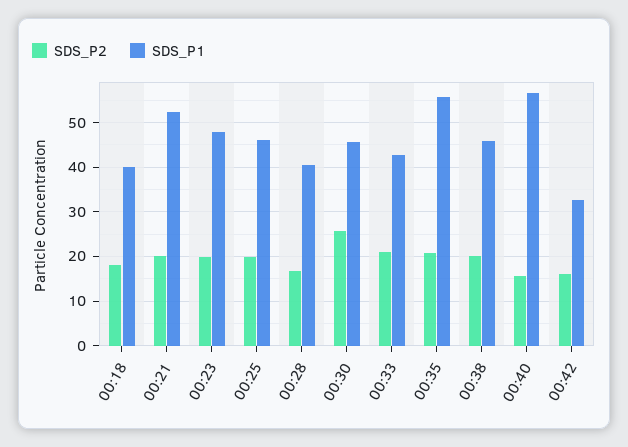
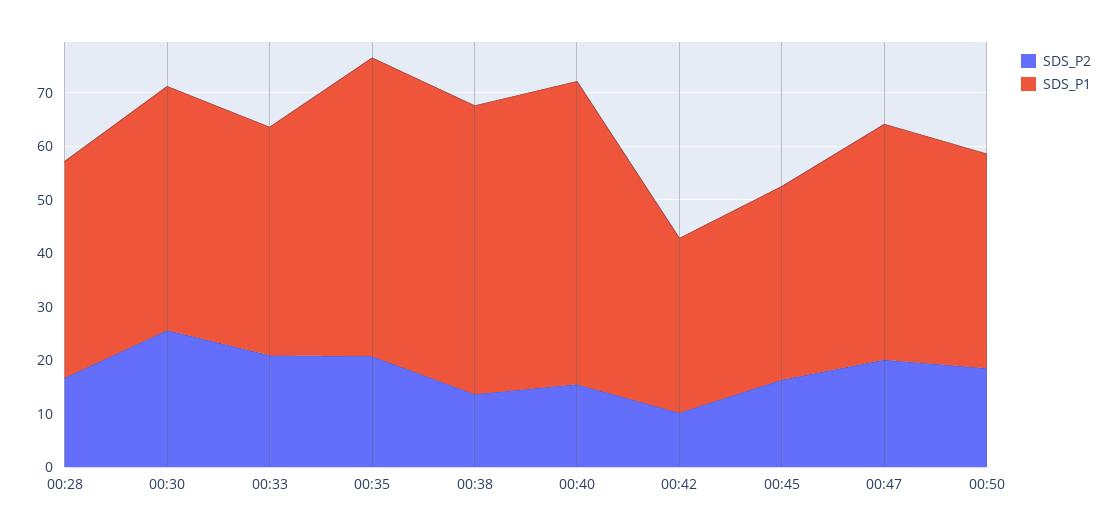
SDS_P2, 00:18: 18 -> none
SDS_P1, 00:18: 40 -> none
SDS_P2, 00:21: 20 -> none
SDS_P1, 00:21: 52 -> none
SDS_P2, 00:23: 20 -> none
SDS_P1, 00:23: 48 -> none
SDS_P2, 00:25: 20 -> none
SDS_P1, 00:25: 46 -> none
SDS_P2, 00:38: 20 -> 14
SDS_P1, 00:38: 46 -> 54
SDS_P2, 00:42: 16 -> 10
SDS_P2, 00:45: none -> 16
SDS_P1, 00:45: none -> 36
SDS_P2, 00:47: none -> 20
SDS_P1, 00:47: none -> 44
SDS_P2, 00:50: none -> 18
SDS_P1, 00:50: none -> 40

